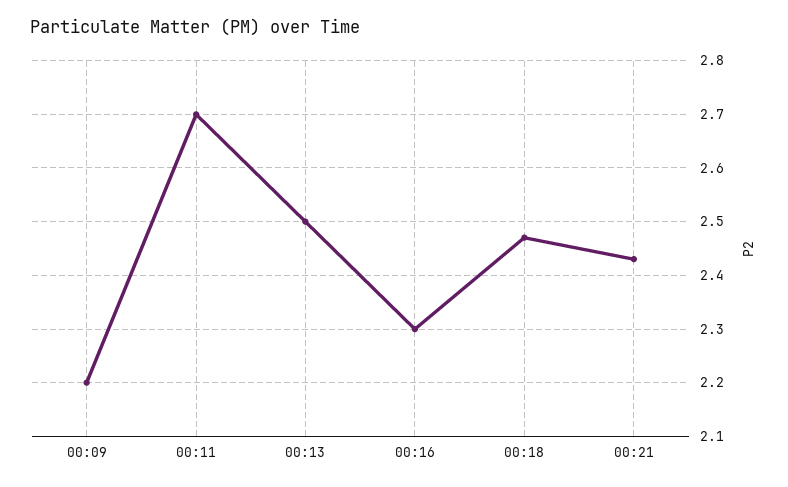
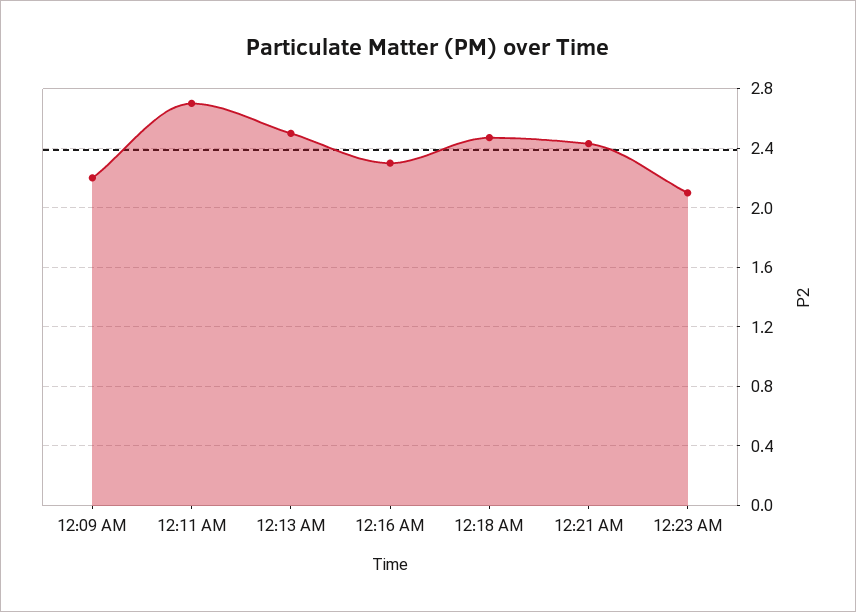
12:23 AM: none -> 2.1

